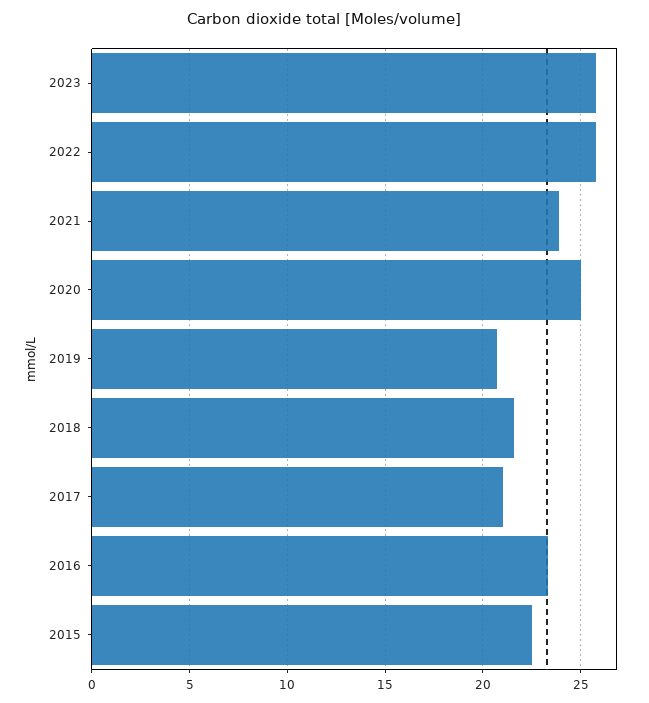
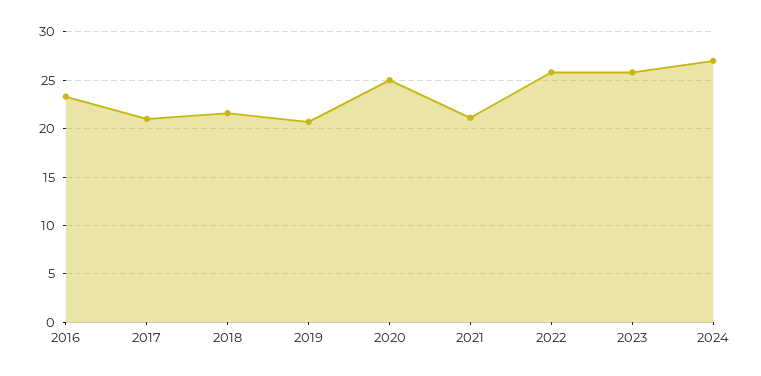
2021: 24 -> 21
2015: 22.5 -> none
2024: none -> 27

